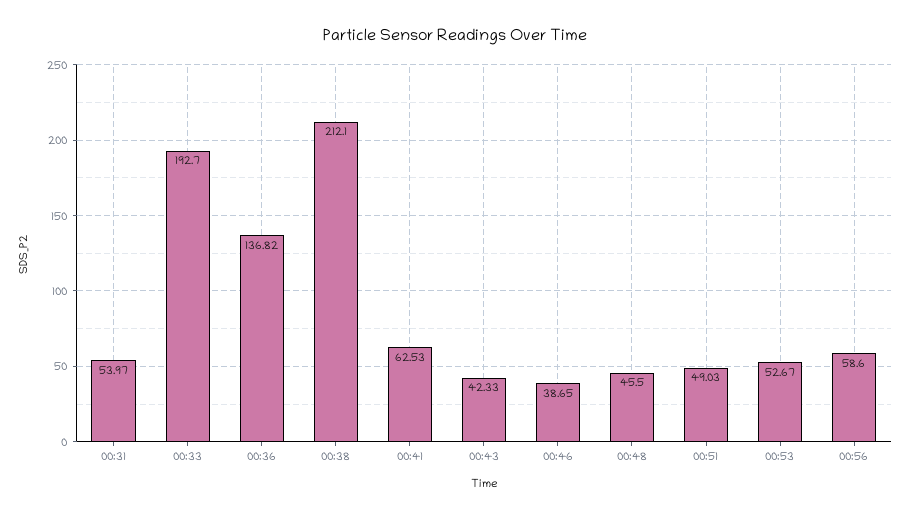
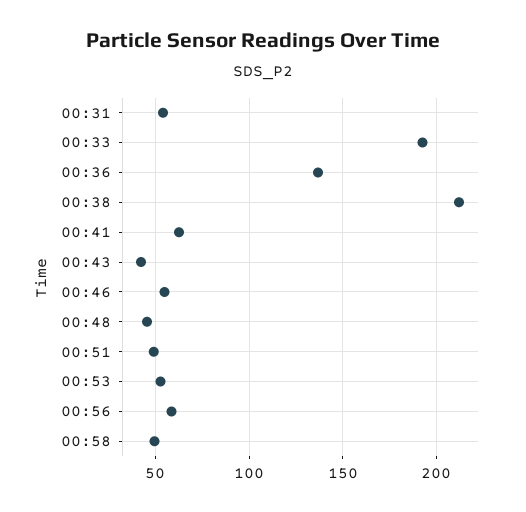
00:46: 38.65 -> 55
00:58: none -> 50

